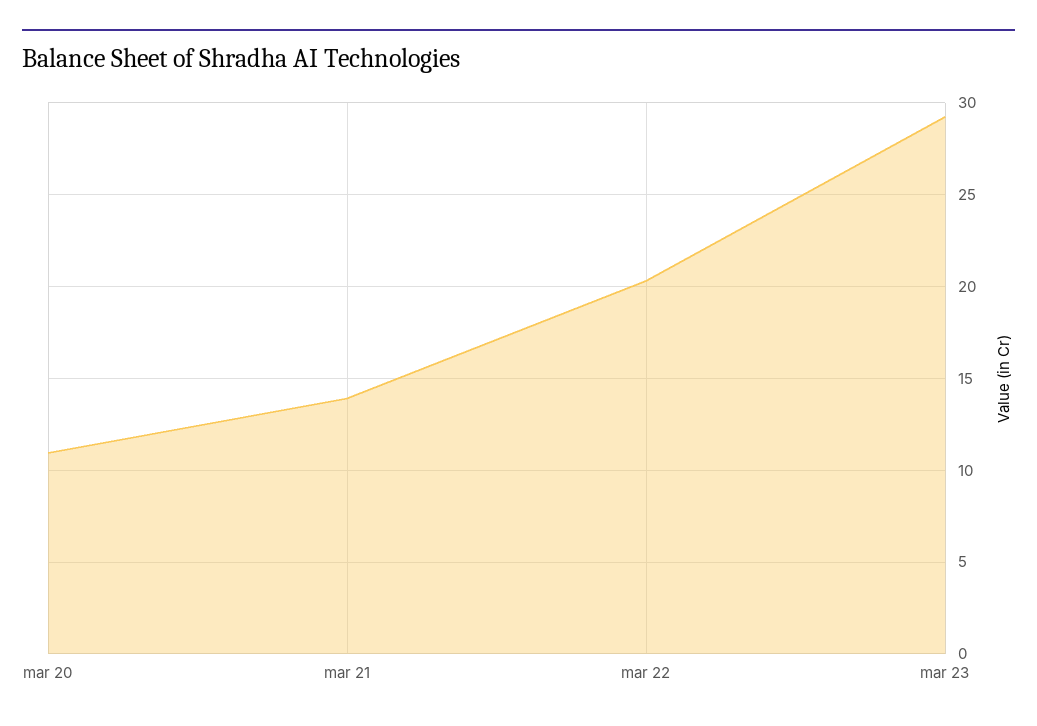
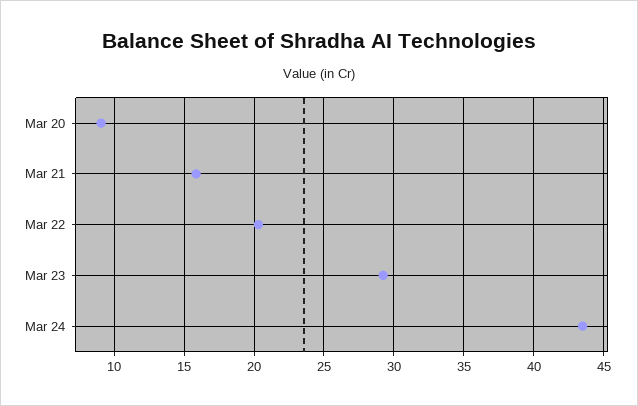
mar 20: 11 -> 9
mar 21: 14 -> 16
Mar 24: none -> 43.5

